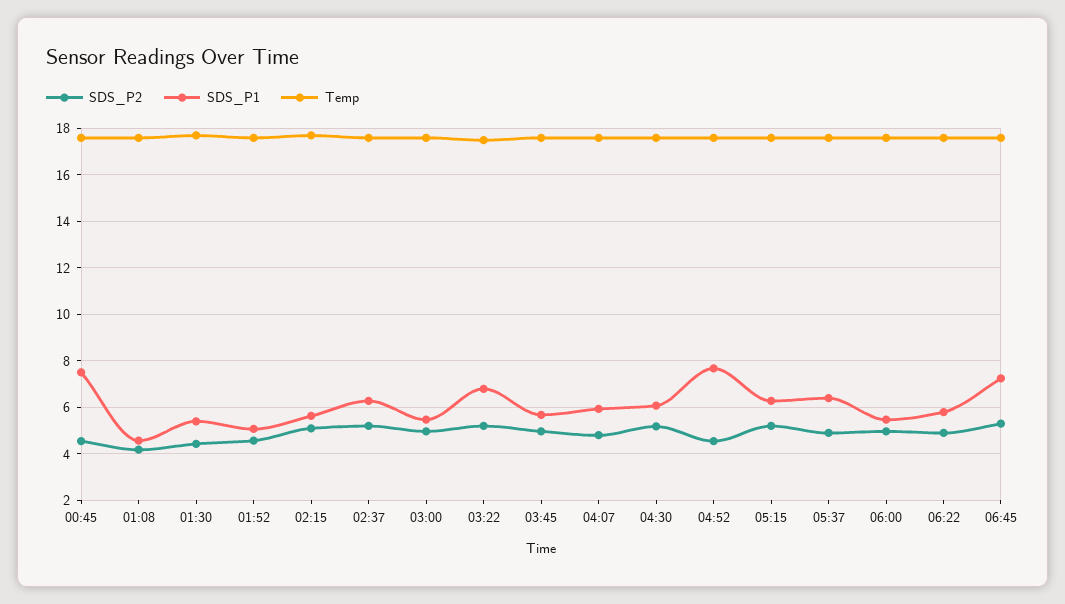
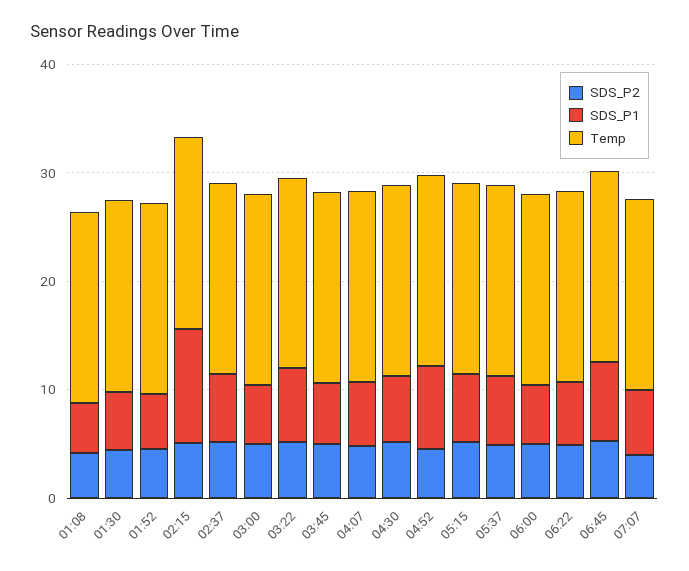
SDS_P2, 00:45: 4.5 -> none
SDS_P1, 00:45: 7.5 -> none
Temp, 00:45: 17.5 -> none
SDS_P1, 02:15: 5.5 -> 10
SDS_P2, 07:07: none -> 4
SDS_P1, 07:07: none -> 6
Temp, 07:07: none -> 18

